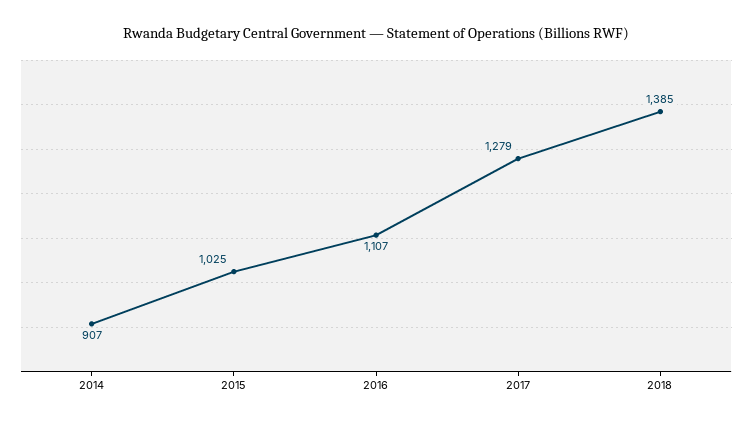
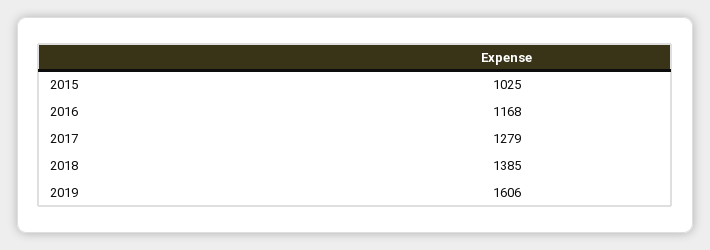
2014: 907 -> none
2016: 1107 -> 1168
2019: none -> 1606

